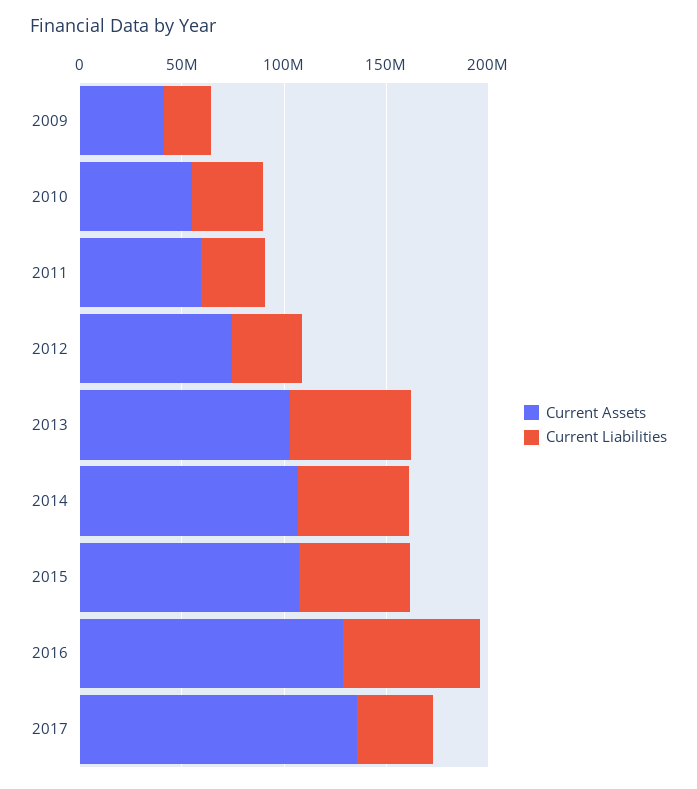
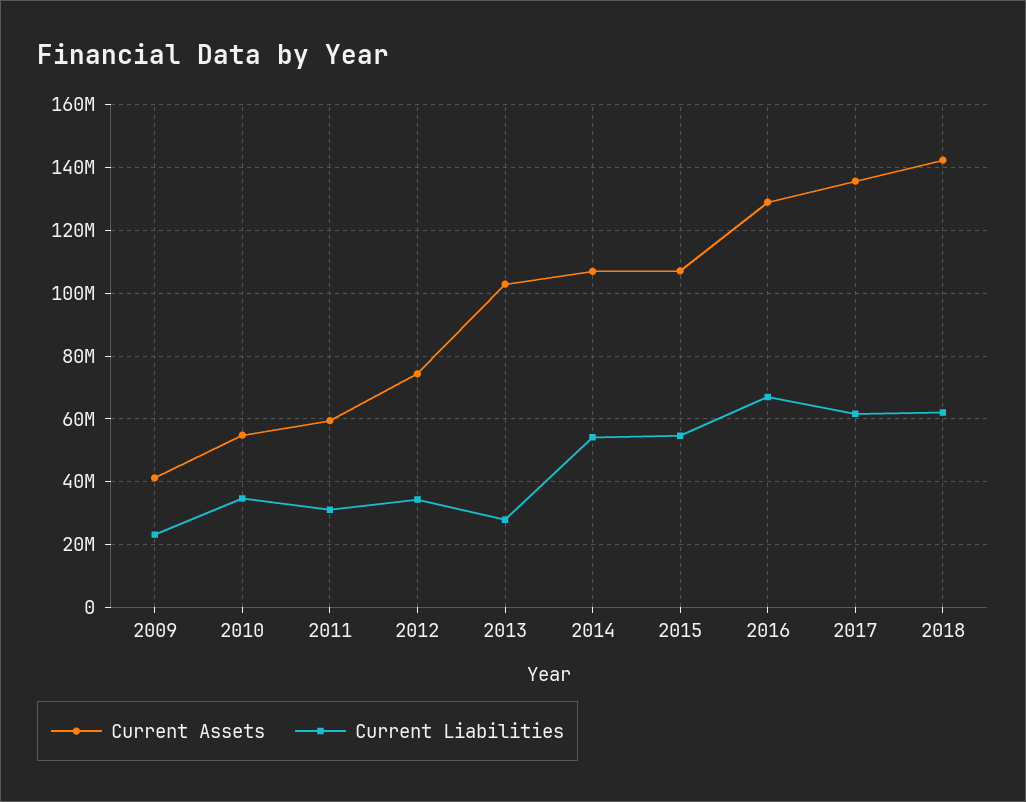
Current Liabilities, 2013: 60000000 -> 28000000
Current Liabilities, 2017: 40000000 -> 62000000
Current Assets, 2018: none -> 142000000
Current Liabilities, 2018: none -> 62000000

